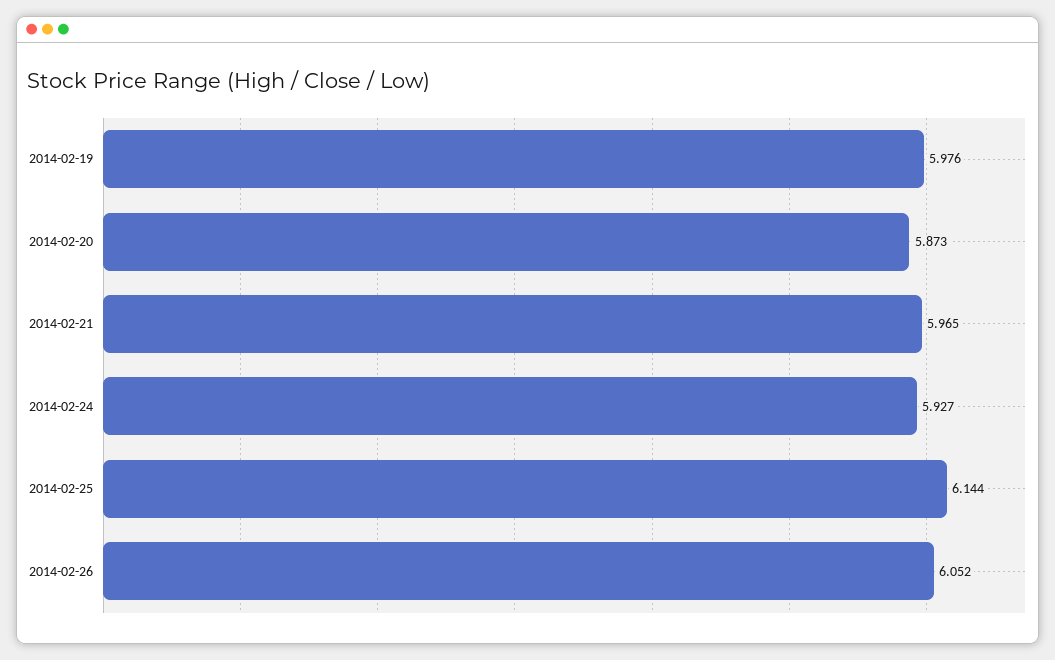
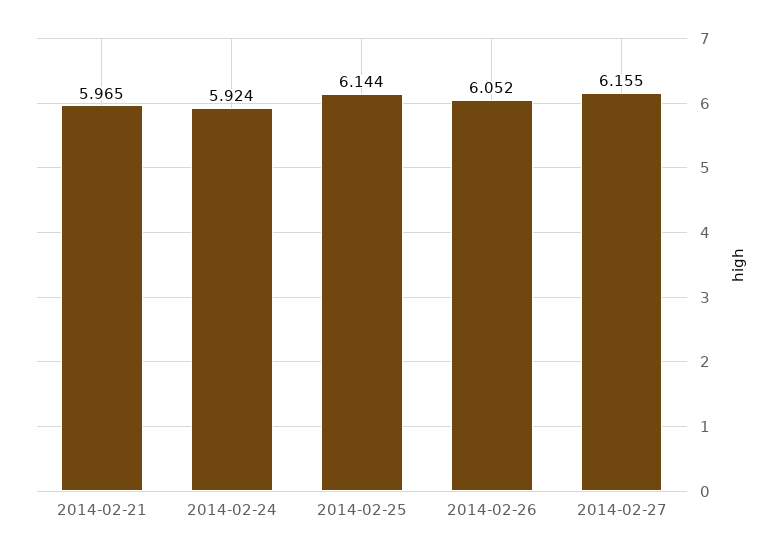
2014-02-19: 5.976 -> none
2014-02-20: 5.873 -> none
2014-02-24: 5.927 -> 5.924
2014-02-27: none -> 6.155

